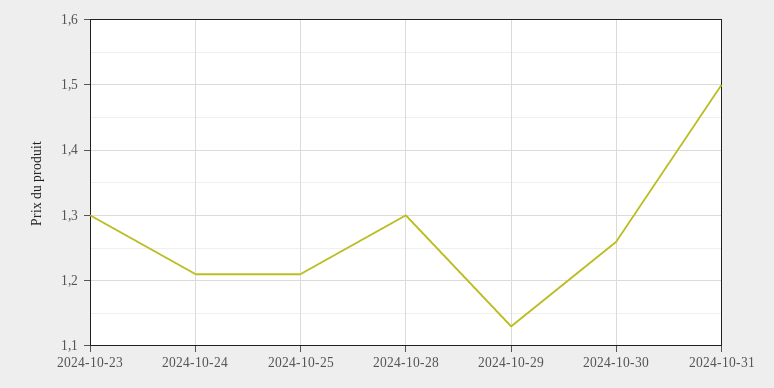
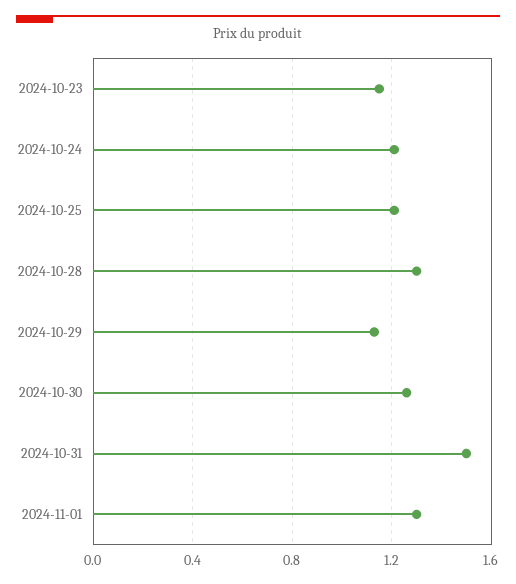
2024-10-23: 1.3 -> 1.15
2024-11-01: none -> 1.3

